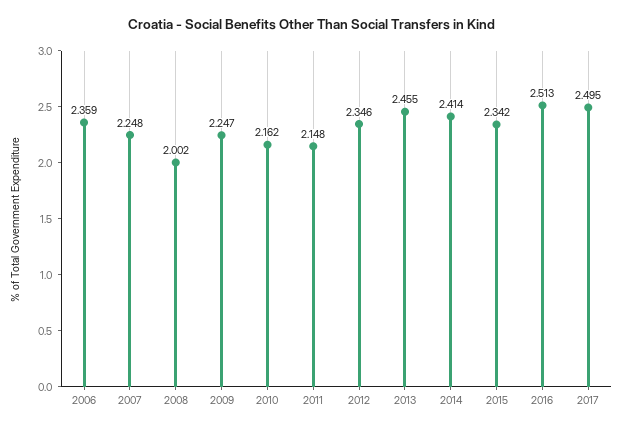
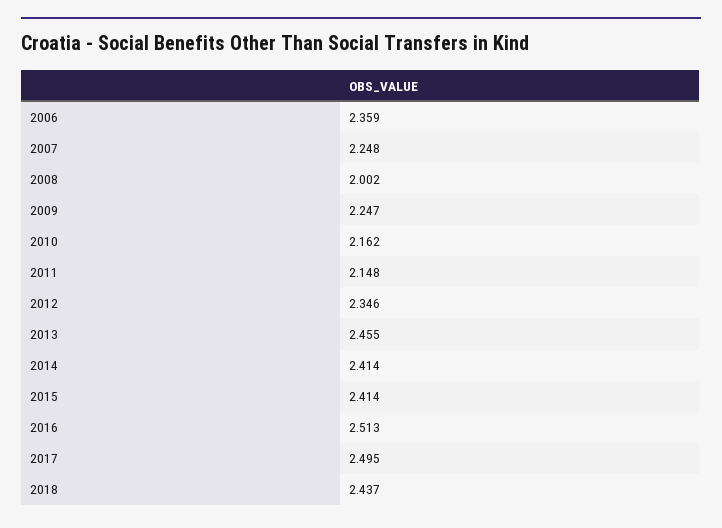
2015: 2.342 -> 2.414
2018: none -> 2.437

